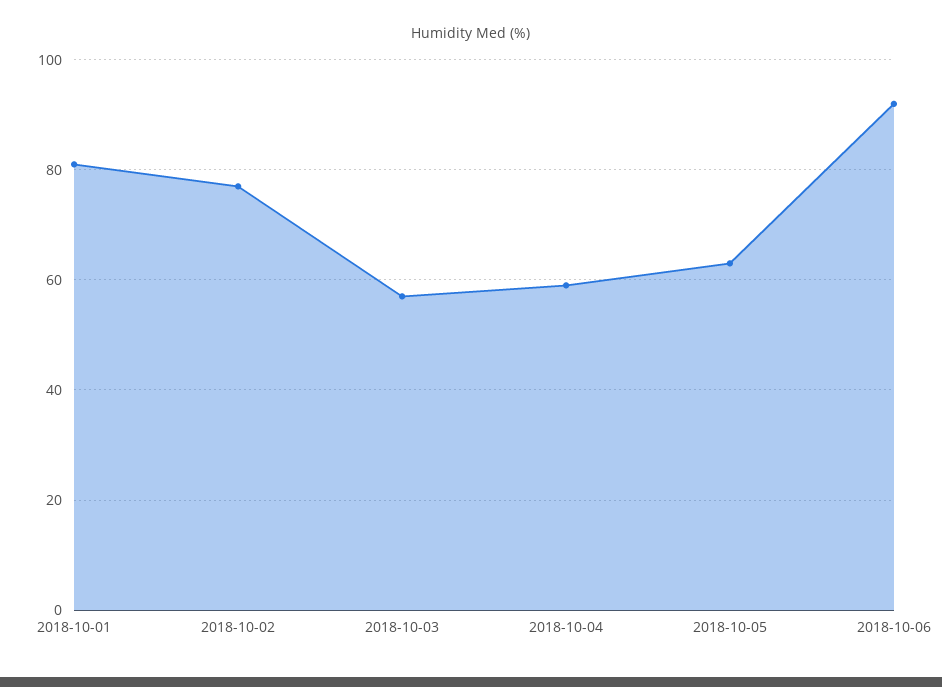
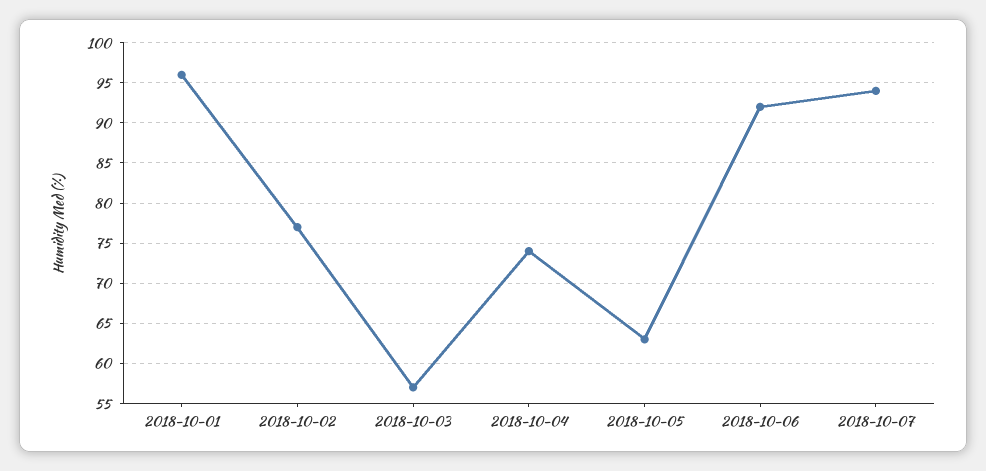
2018-10-01: 80 -> 96
2018-10-04: 60 -> 74
2018-10-07: none -> 94

